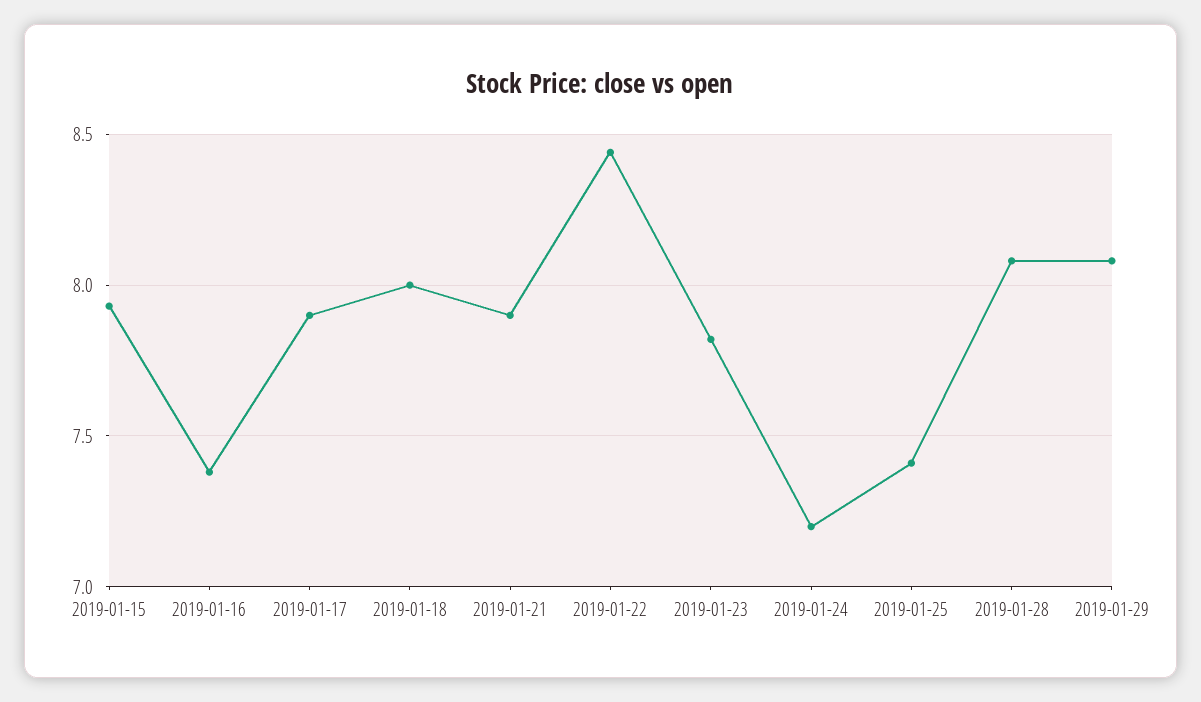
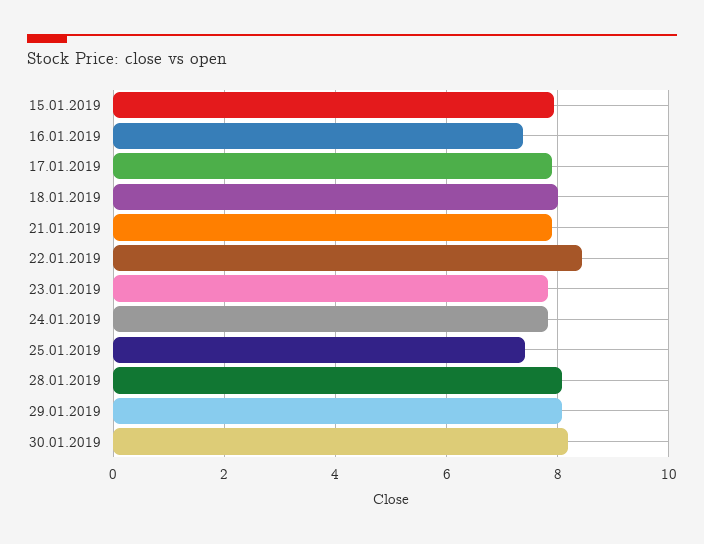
2019-01-24: 7.2 -> 7.8
30.01.2019: none -> 8.2

